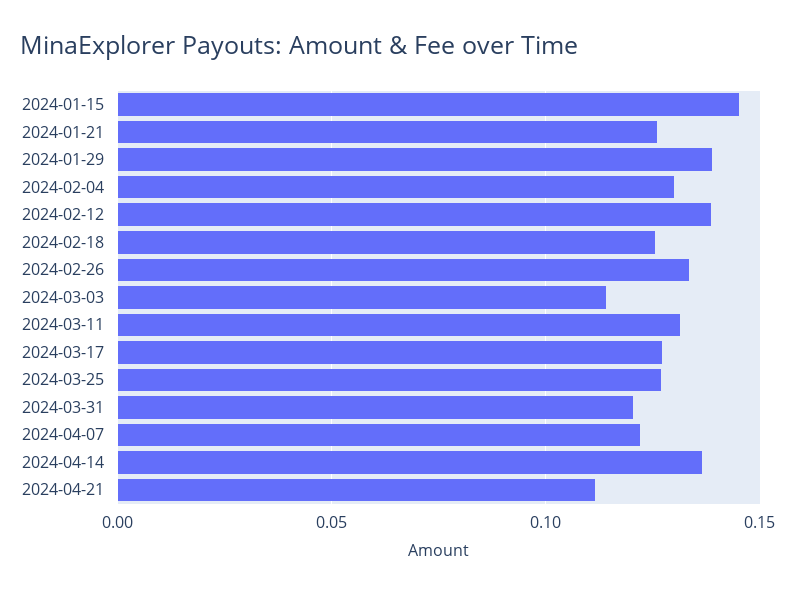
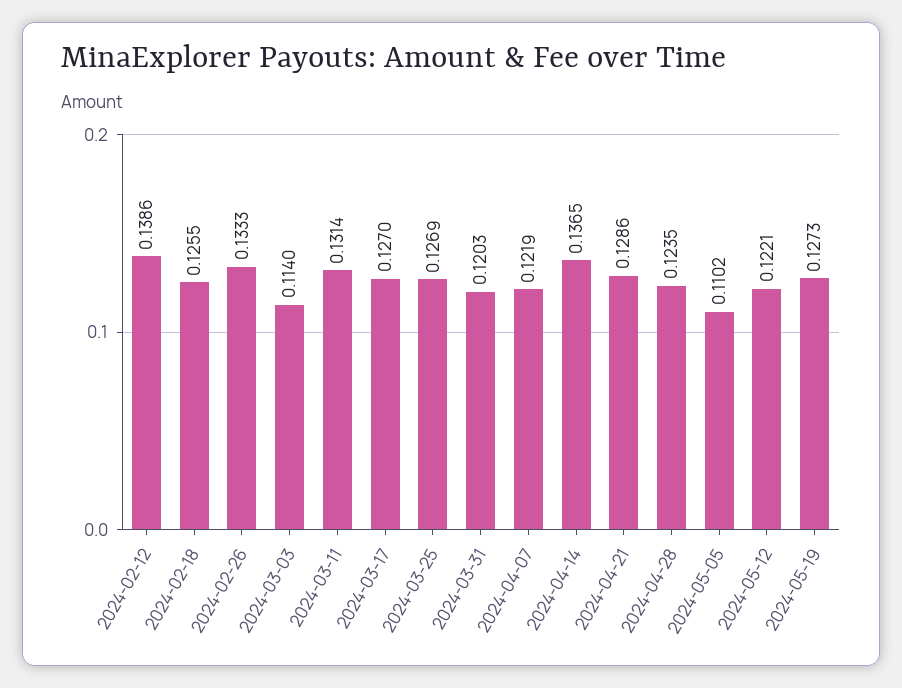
2024-01-15: 0.145 -> none
2024-01-21: 0.125 -> none
2024-01-29: 0.14 -> none
2024-02-04: 0.13 -> none
2024-04-21: 0.11 -> 0.1286
2024-04-28: none -> 0.1235
2024-05-05: none -> 0.1102
2024-05-12: none -> 0.1221
2024-05-19: none -> 0.1273

